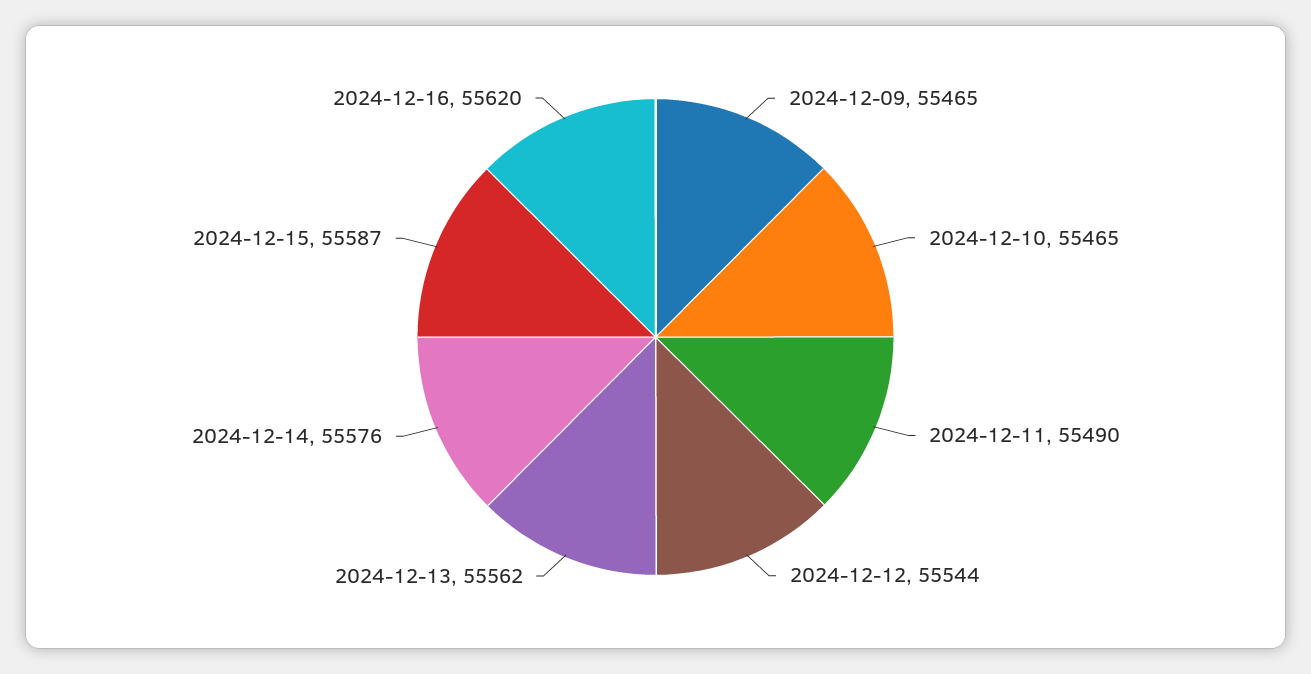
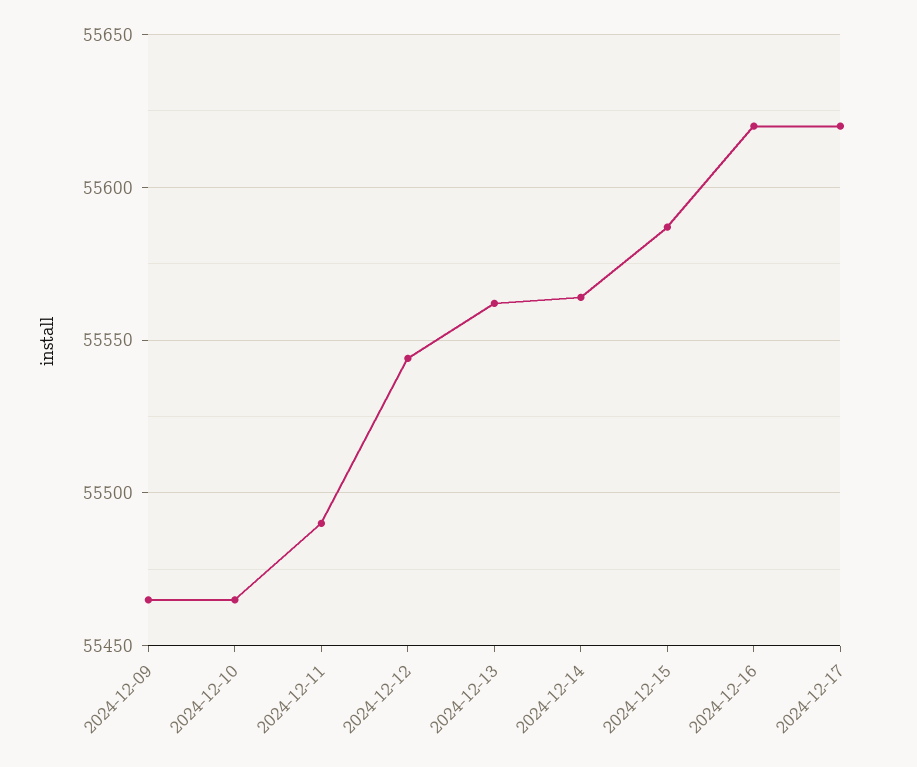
2024-12-14: 55576 -> 55565
2024-12-17: none -> 55620

